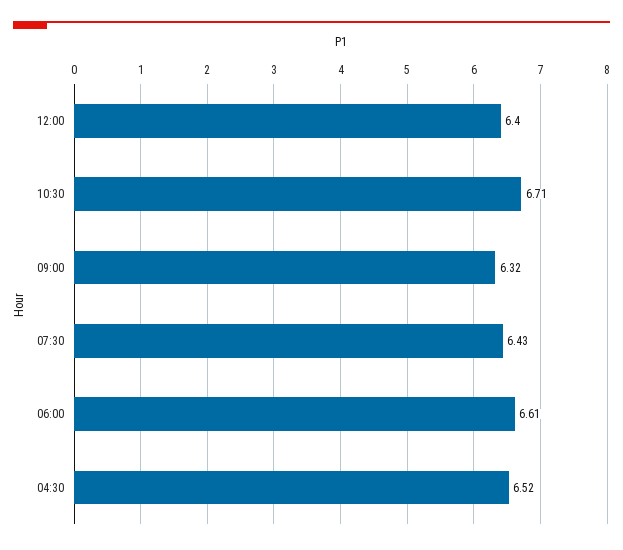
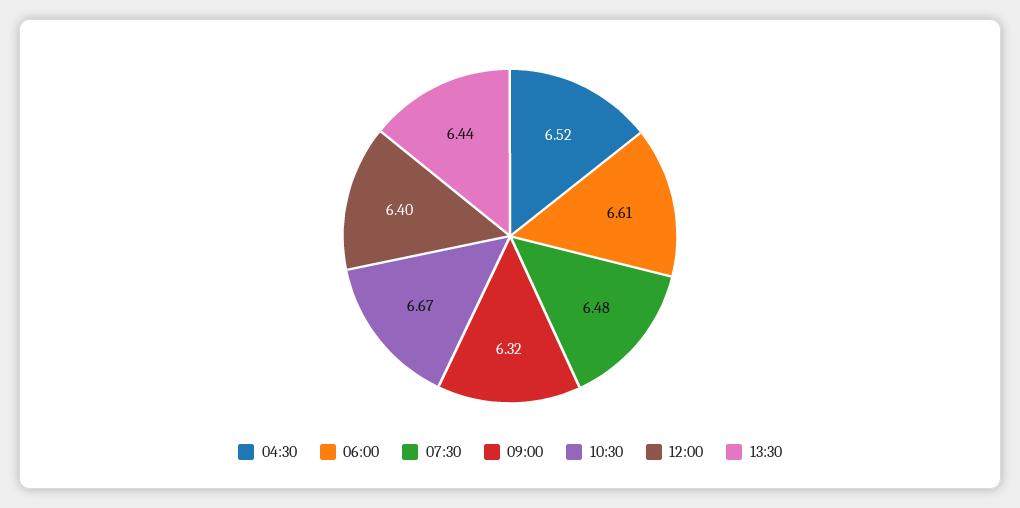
10:30: 6.71 -> 6.67
07:30: 6.43 -> 6.48
13:30: none -> 6.44

